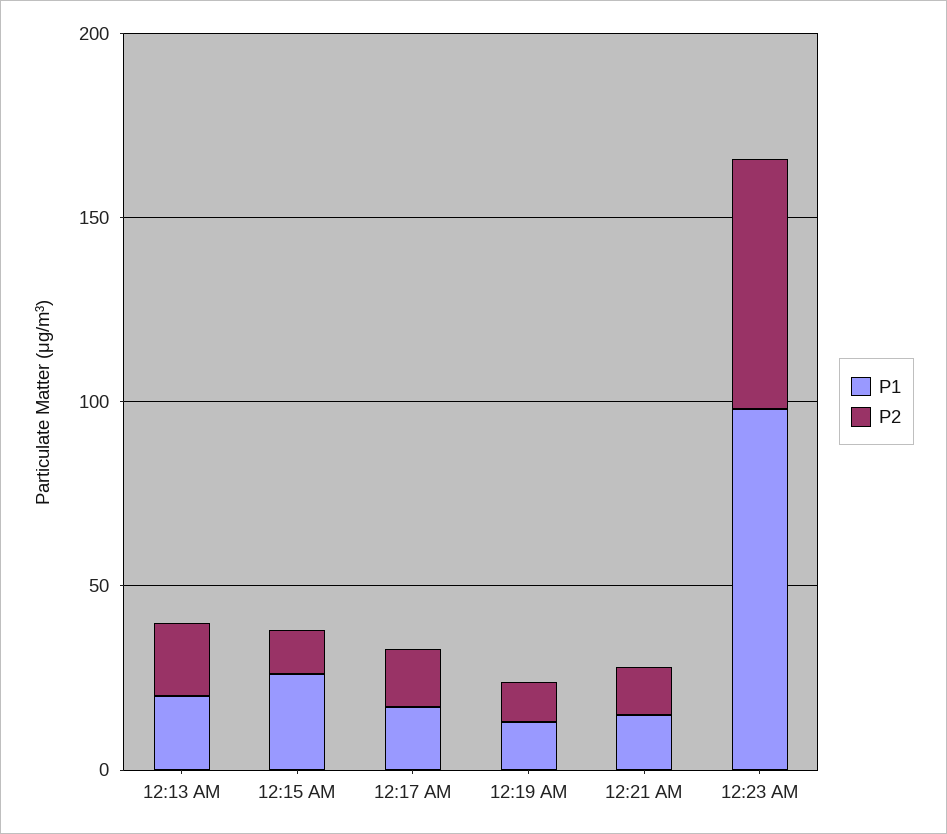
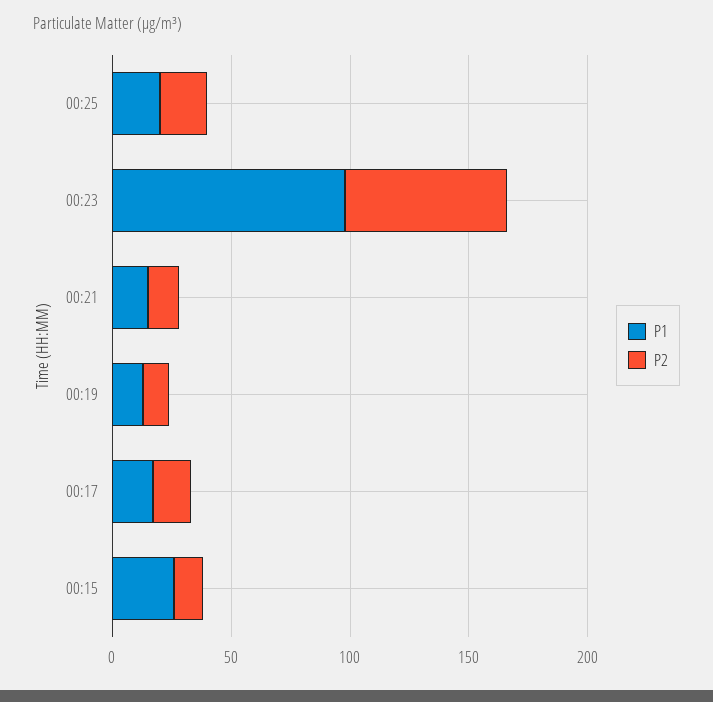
P1, 12:13 AM: 20 -> none
P2, 12:13 AM: 20 -> none
P1, 00:25: none -> 20
P2, 00:25: none -> 20

